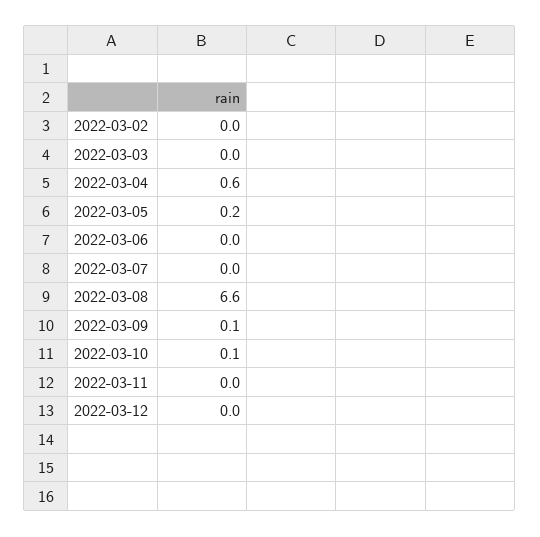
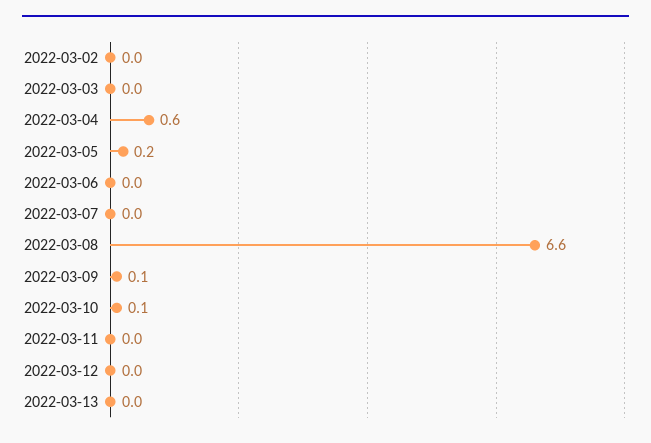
2022-03-13: none -> 0

